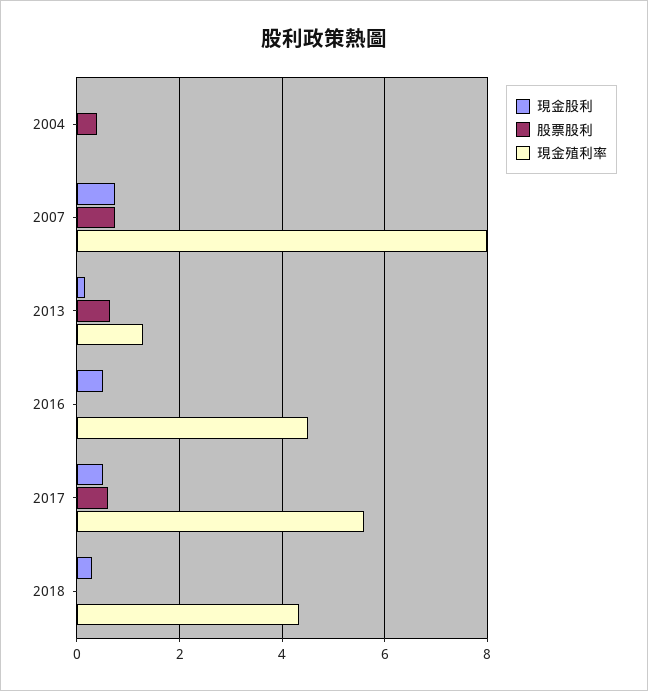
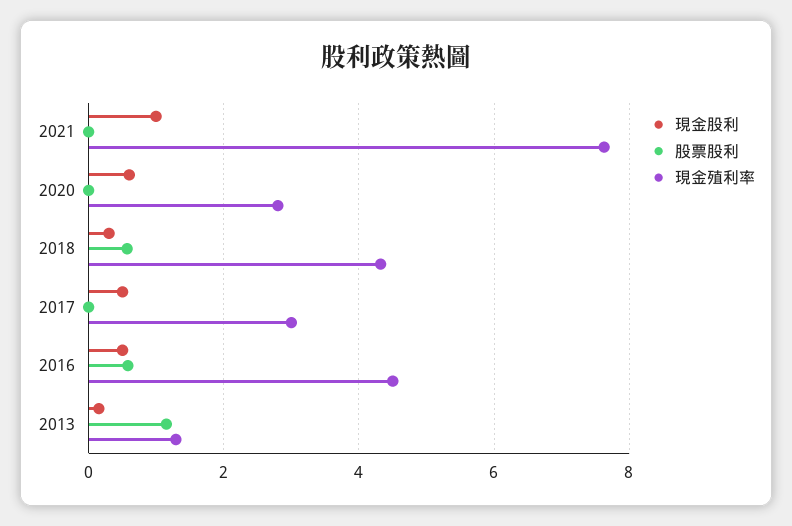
現金股利, 2004: 0 -> none
股票股利, 2004: 0.4 -> none
現金殖利率, 2004: 0 -> none
現金股利, 2007: 0.8 -> none
股票股利, 2007: 0.8 -> none
現金殖利率, 2007: 8 -> none
股票股利, 2013: 0.6 -> 1.2
股票股利, 2016: 0 -> 0.6
股票股利, 2017: 0.6 -> 0
現金殖利率, 2017: 5.6 -> 3
股票股利, 2018: 0 -> 0.6
現金股利, 2021: none -> 1
股票股利, 2021: none -> 0
現金殖利率, 2021: none -> 7.6
現金股利, 2020: none -> 0.6
股票股利, 2020: none -> 0
現金殖利率, 2020: none -> 2.8

